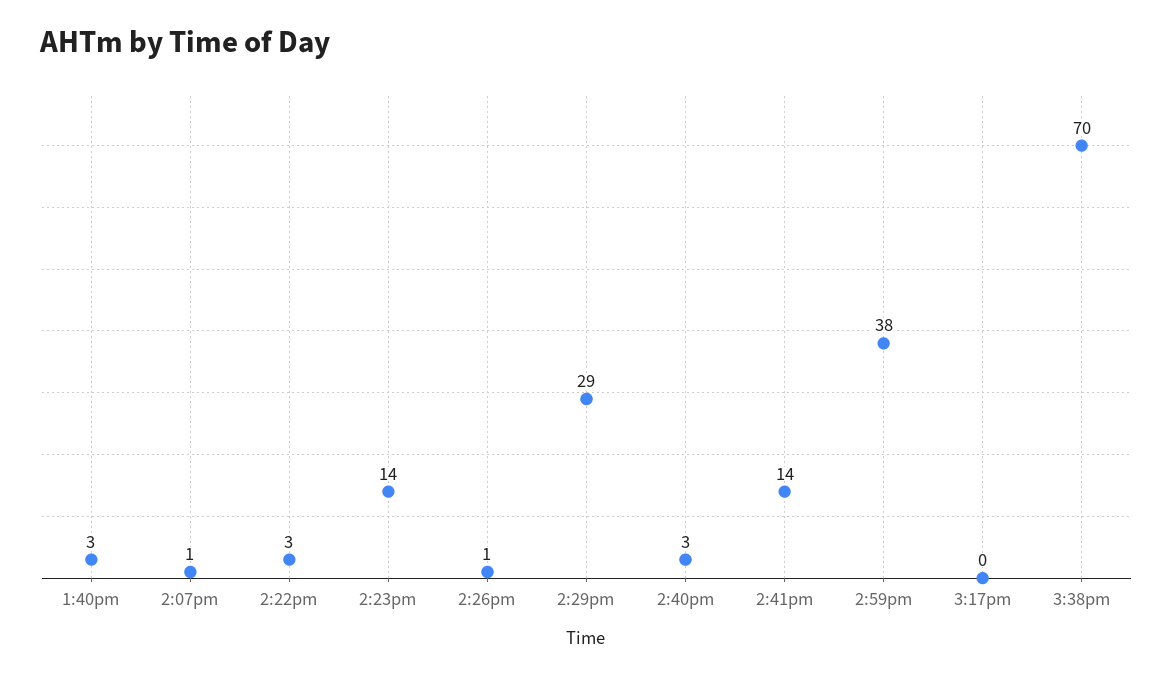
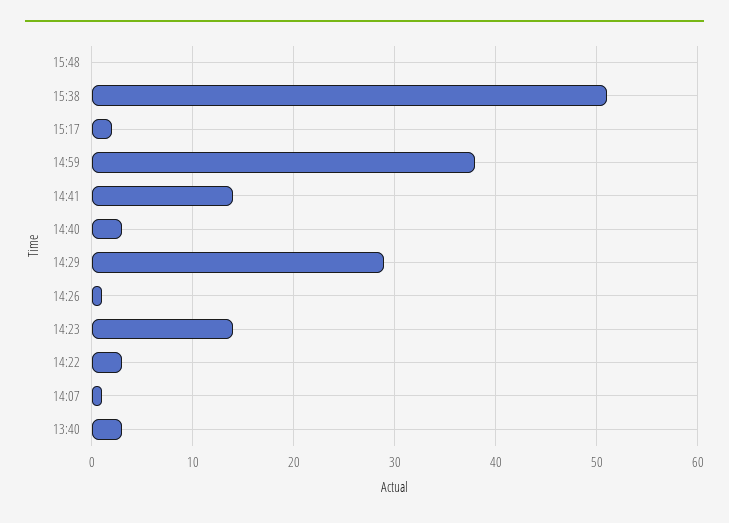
3:17pm: 0 -> 2
3:38pm: 70 -> 51
15:48: none -> 0

